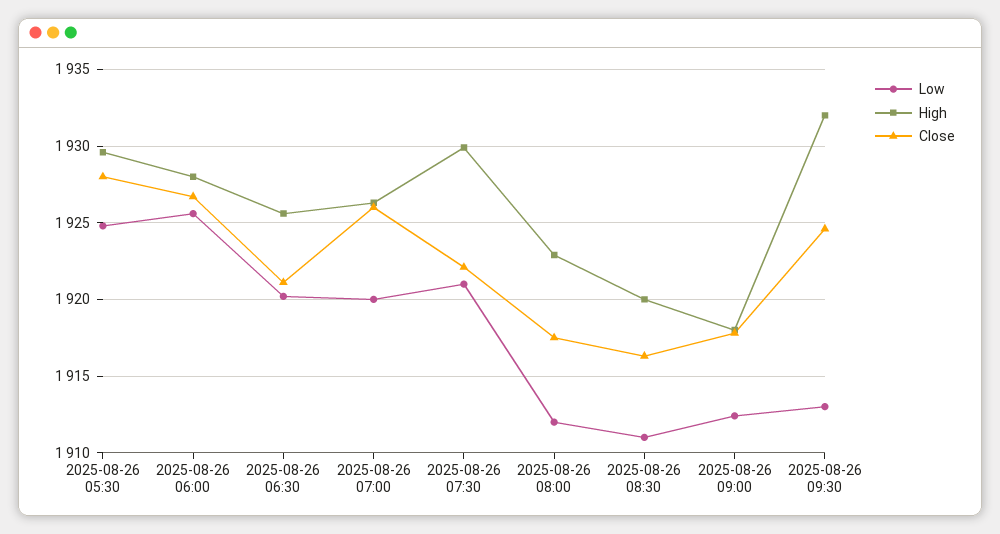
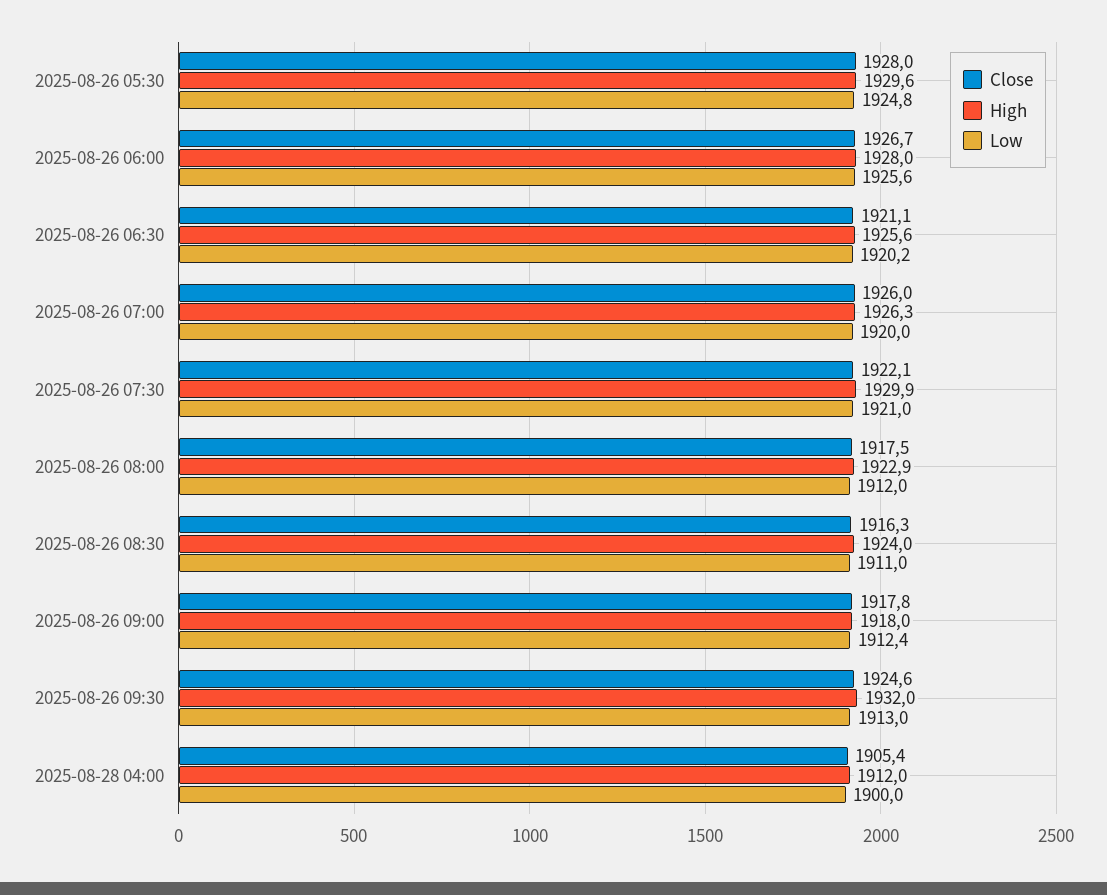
High, 2025-08-26 08:30: 1920 -> 1924
Close, 2025-08-28 04:00: none -> 1905.4
High, 2025-08-28 04:00: none -> 1912
Low, 2025-08-28 04:00: none -> 1900

